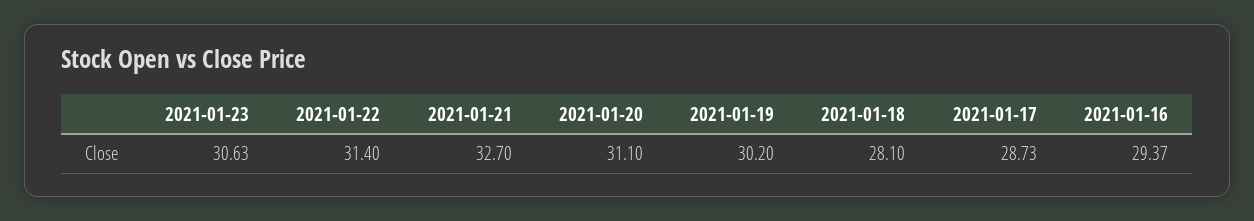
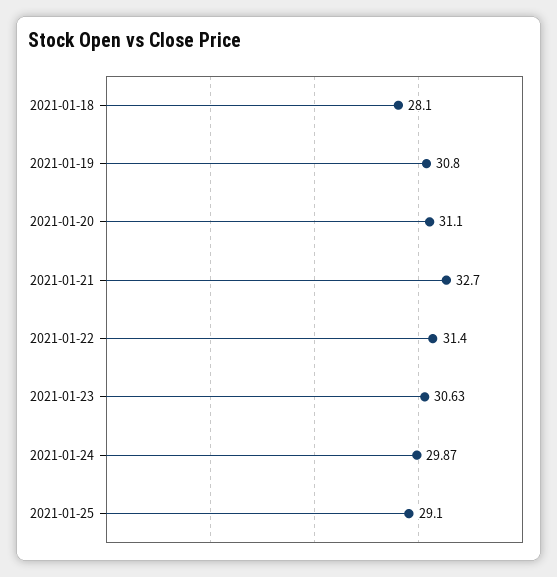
2021-01-19: 30.2 -> 30.8
2021-01-17: 28.73 -> none
2021-01-16: 29.37 -> none
2021-01-24: none -> 29.87
2021-01-25: none -> 29.1

